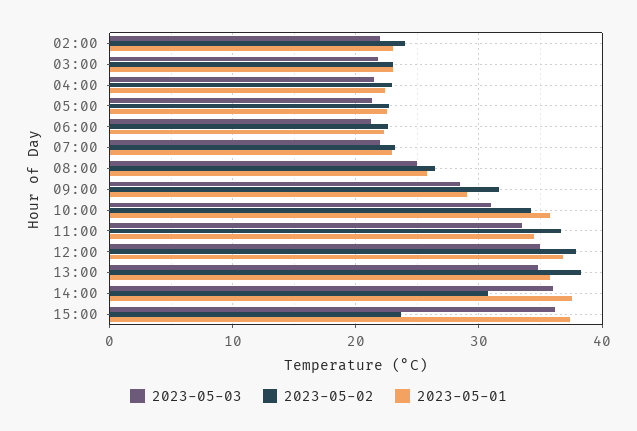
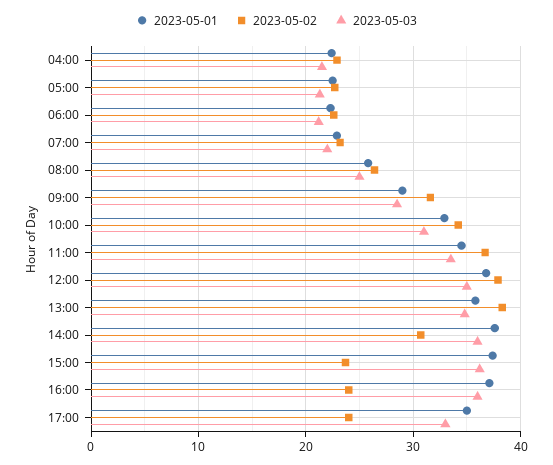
2023-05-03, 02:00: 22 -> none
2023-05-02, 02:00: 24 -> none
2023-05-01, 02:00: 23 -> none
2023-05-03, 03:00: 22 -> none
2023-05-02, 03:00: 23 -> none
2023-05-01, 03:00: 23 -> none
2023-05-01, 10:00: 36 -> 33
2023-05-01, 16:00: none -> 37
2023-05-02, 16:00: none -> 24
2023-05-03, 16:00: none -> 36
2023-05-01, 17:00: none -> 35
2023-05-02, 17:00: none -> 24
2023-05-03, 17:00: none -> 33

